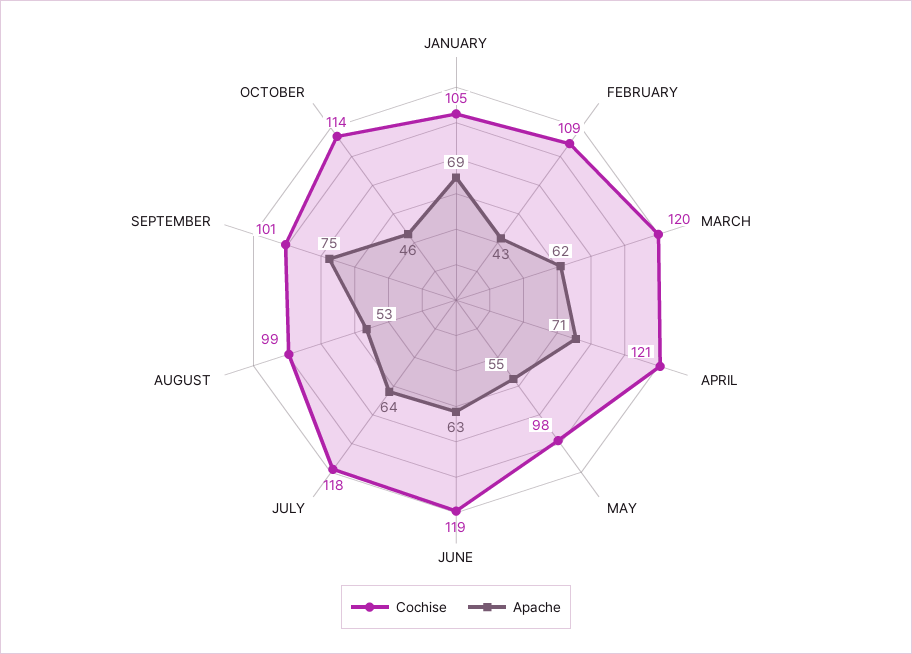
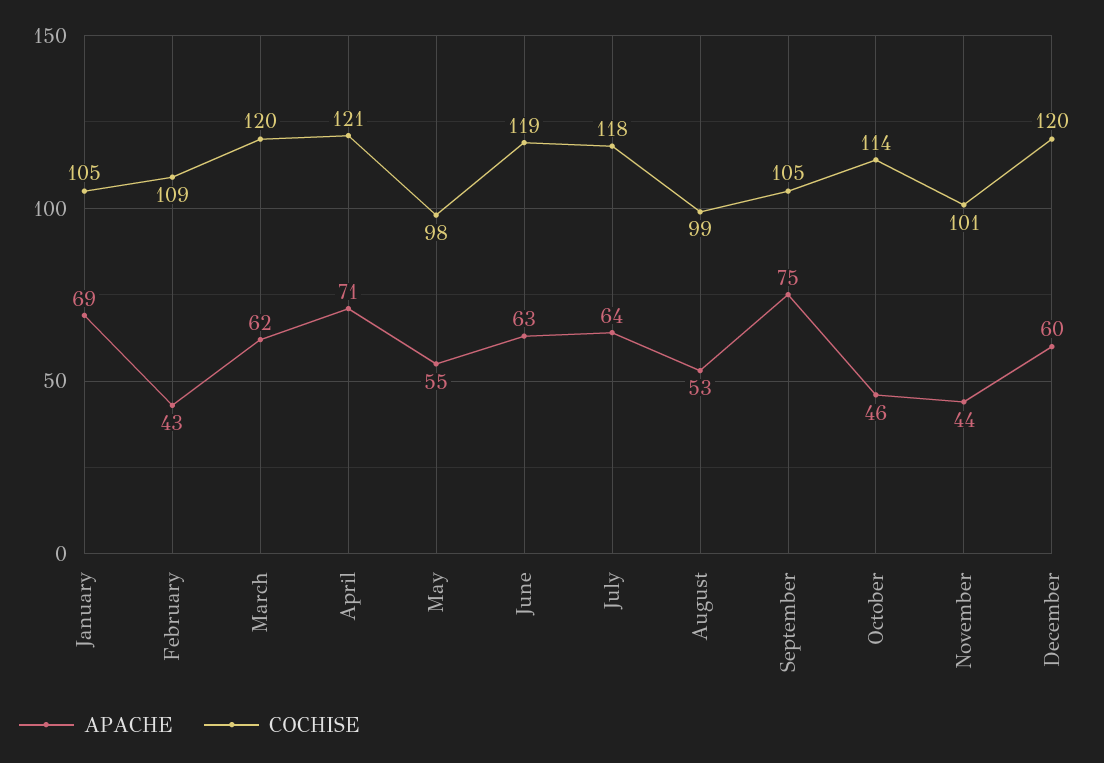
Cochise, SEPTEMBER: 101 -> 105
Apache, November: none -> 44
Cochise, November: none -> 101
Apache, December: none -> 60
Cochise, December: none -> 120

